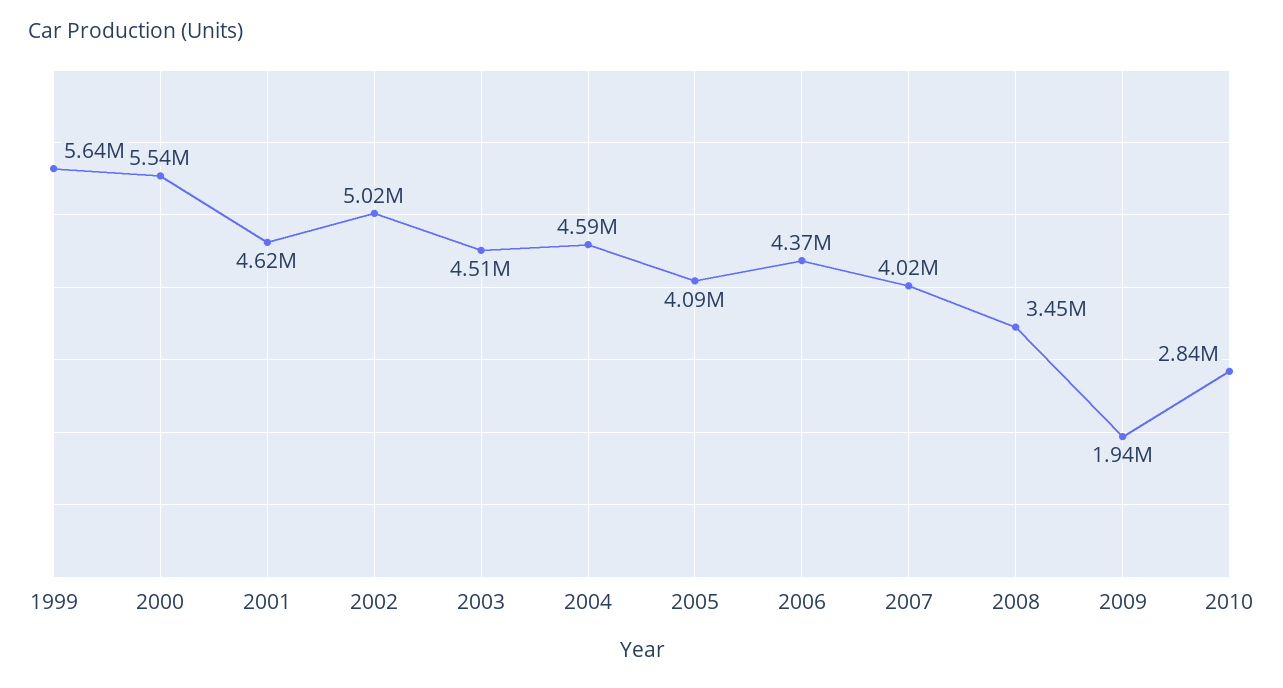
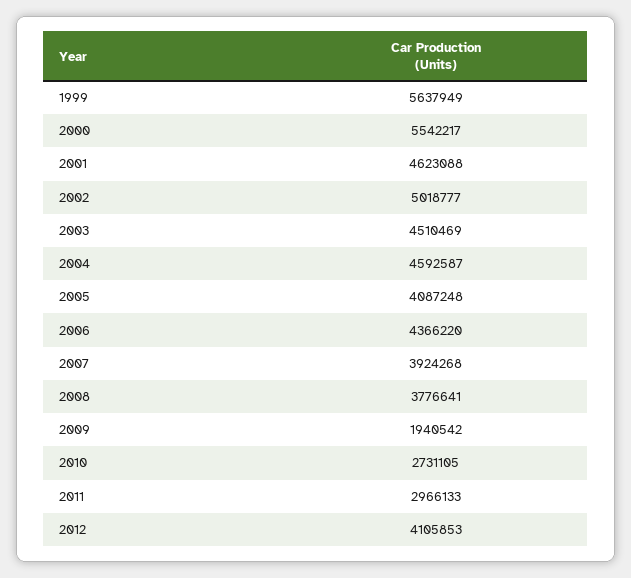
2007: 4020000 -> 3924268
2008: 3450000 -> 3776641
2010: 2840000 -> 2731105
2011: none -> 2966133
2012: none -> 4105853

